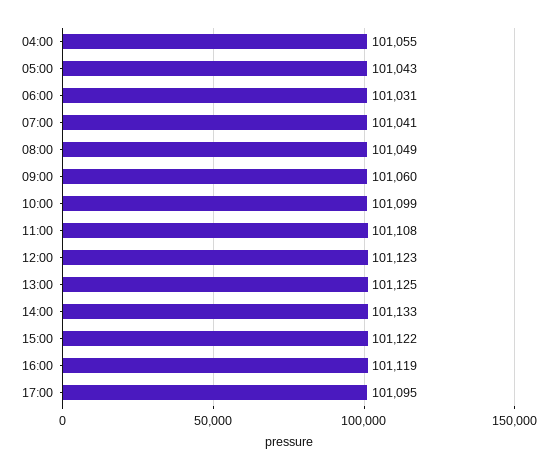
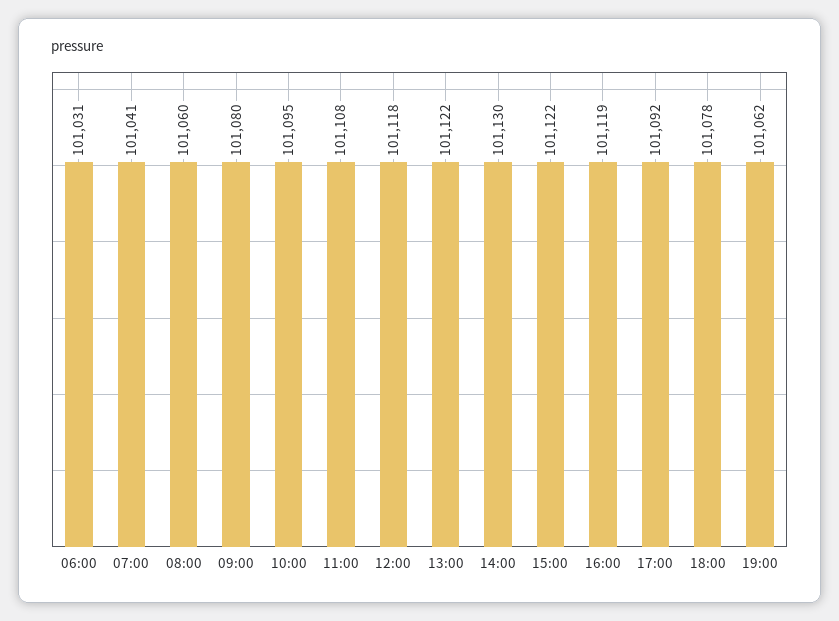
04:00: 101055 -> none
05:00: 101043 -> none
08:00: 101049 -> 101060
09:00: 101060 -> 101080
10:00: 101099 -> 101095
12:00: 101123 -> 101118
13:00: 101125 -> 101122
14:00: 101133 -> 101130
17:00: 101095 -> 101092
18:00: none -> 101078
19:00: none -> 101062

